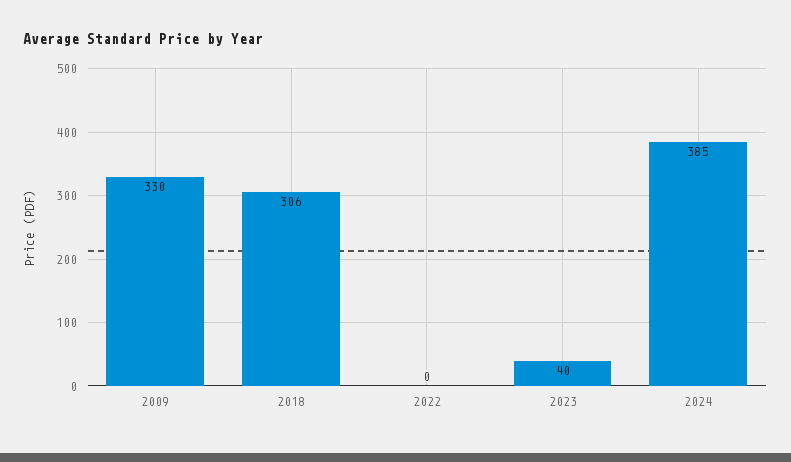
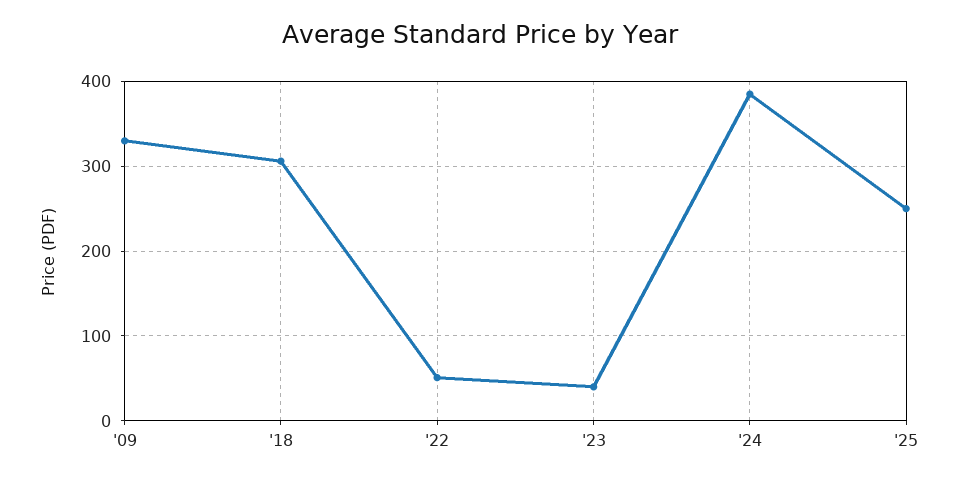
2022: 0 -> 50
'25: none -> 250

